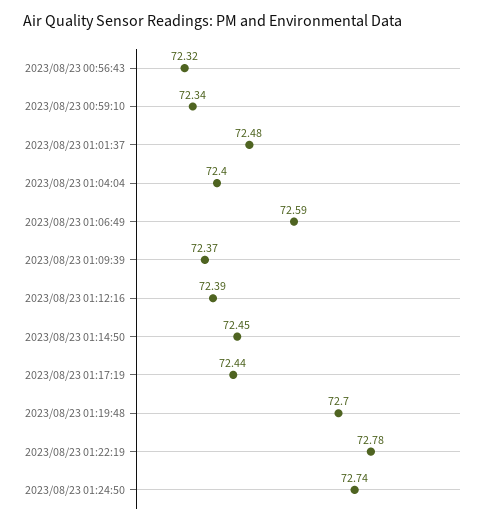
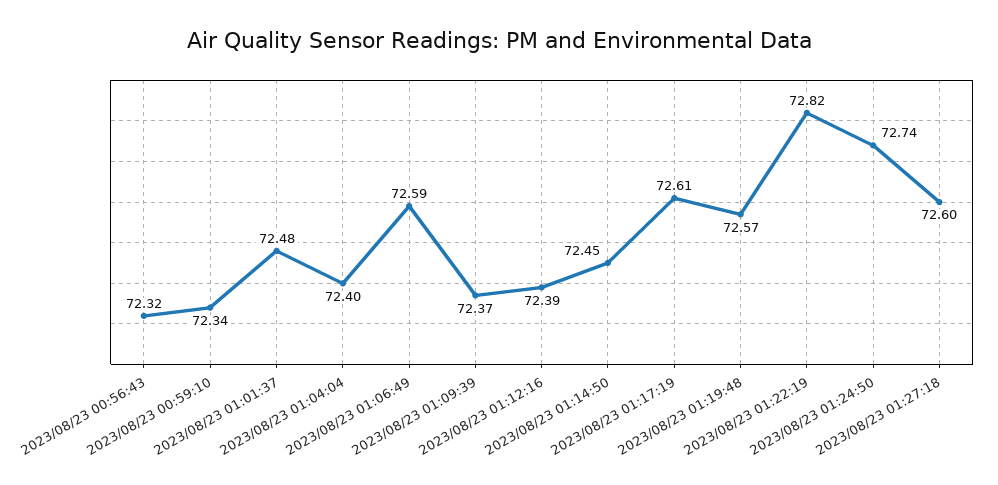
2023/08/23 01:17:19: 72.44 -> 72.61
2023/08/23 01:19:48: 72.7 -> 72.57
2023/08/23 01:22:19: 72.78 -> 72.82
2023/08/23 01:27:18: none -> 72.6

